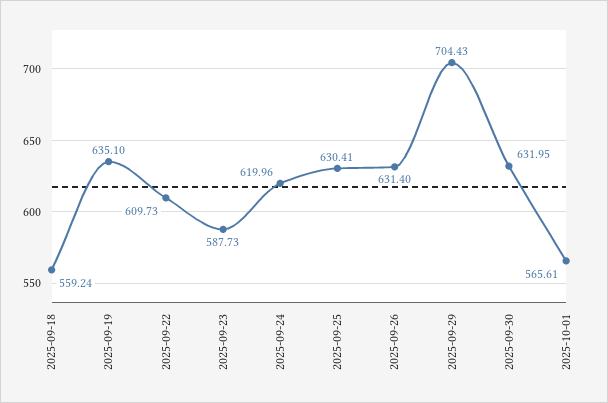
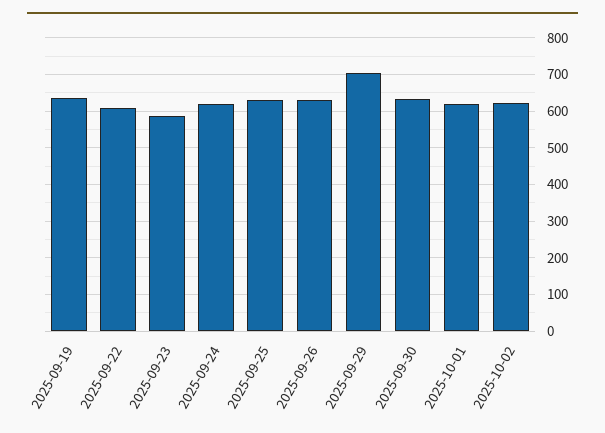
2025-09-18: 559.24 -> none
2025-10-01: 565.61 -> 620
2025-10-02: none -> 620

